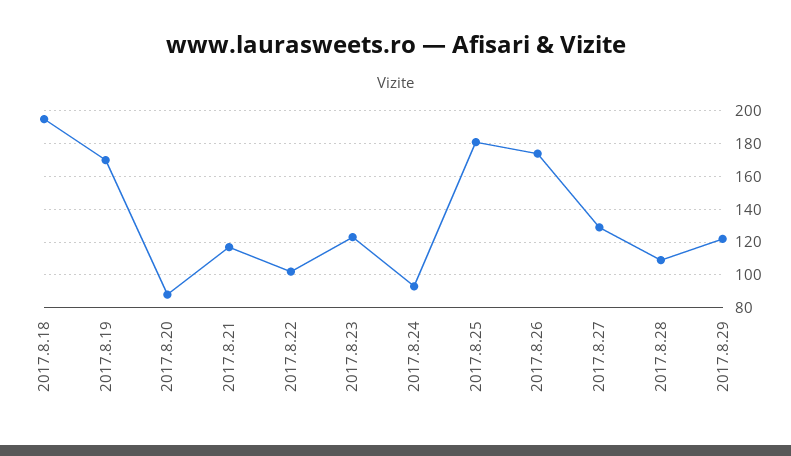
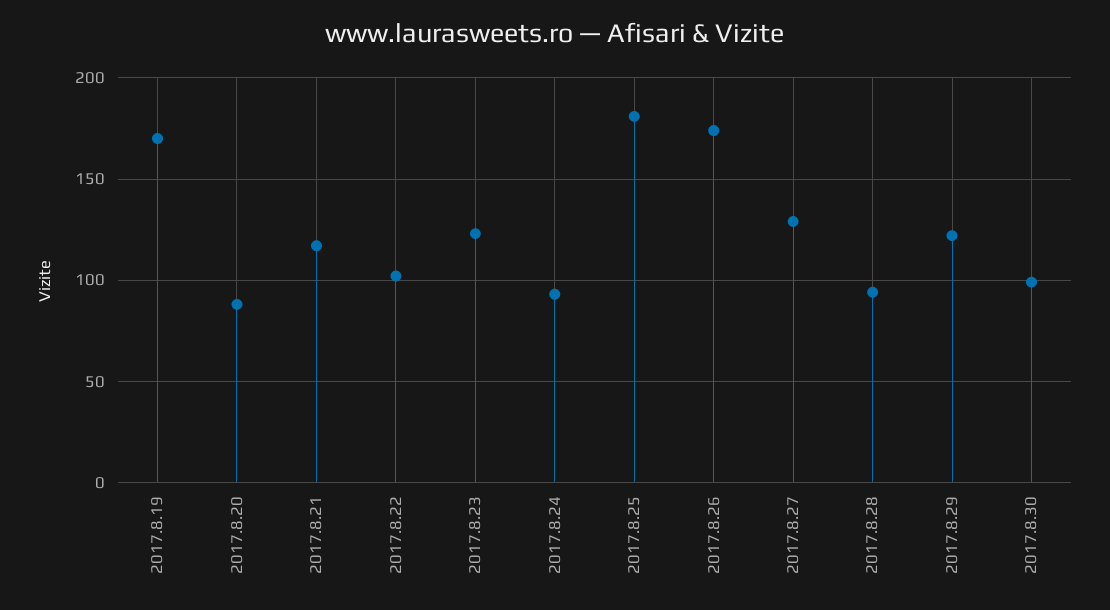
2017.8.18: 195 -> none
2017.8.28: 110 -> 95
2017.8.30: none -> 100

